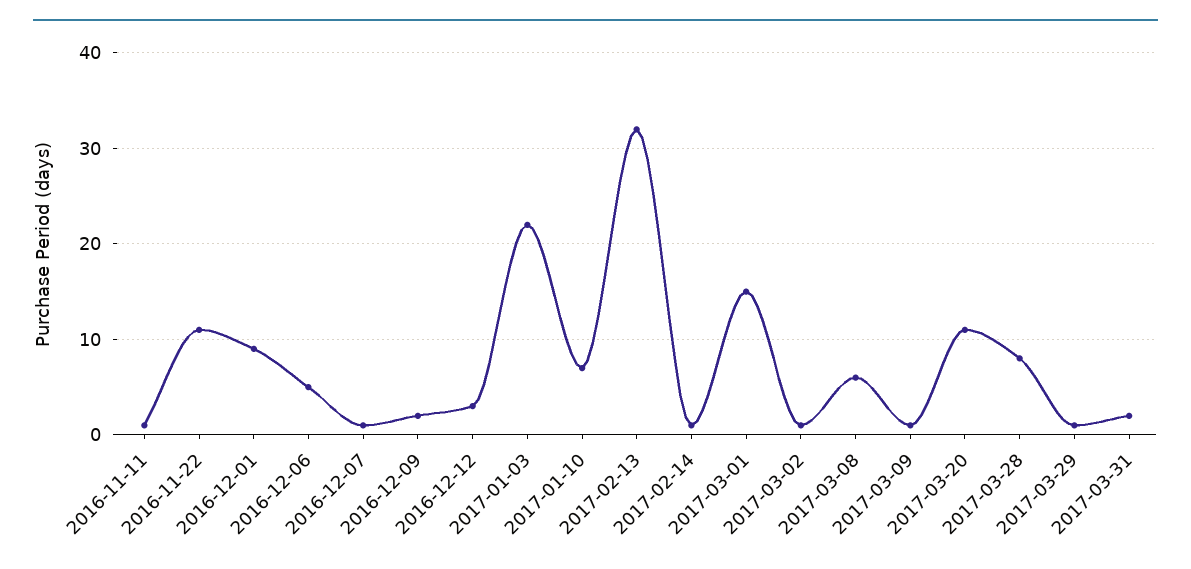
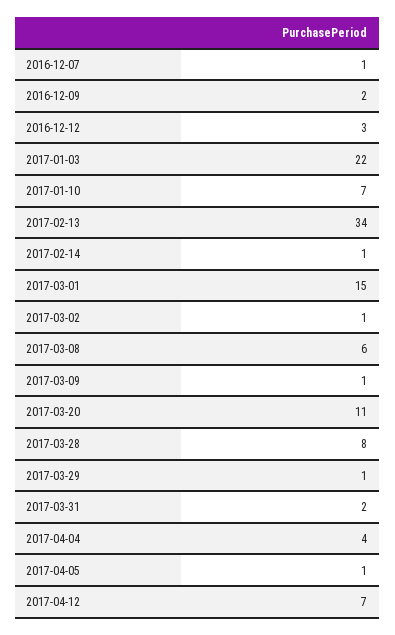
2016-11-11: 1 -> none
2016-11-22: 11 -> none
2016-12-01: 9 -> none
2016-12-06: 5 -> none
2017-02-13: 32 -> 34
2017-04-04: none -> 4
2017-04-05: none -> 1
2017-04-12: none -> 7

